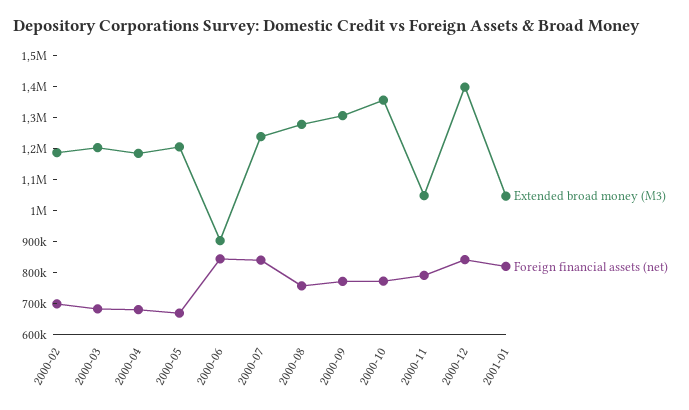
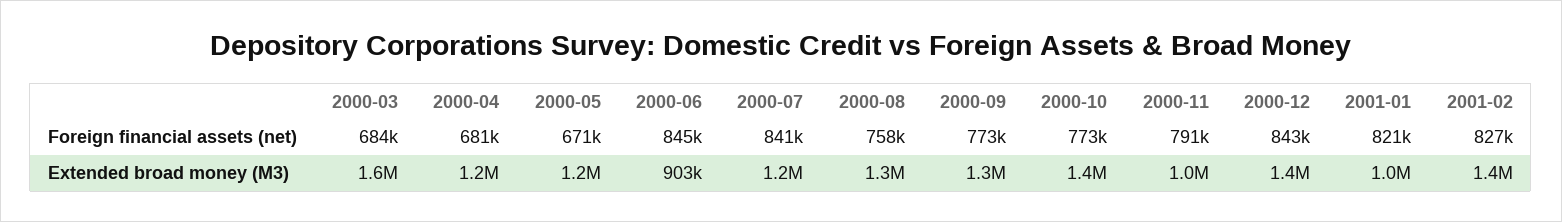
Extended broad money (M3), 2000-02: 1200000 -> none
Foreign financial assets (net), 2000-02: 700000 -> none
Extended broad money (M3), 2000-03: 1200000 -> 1600000
Foreign financial assets (net), 2001-02: none -> 827000
Extended broad money (M3), 2001-02: none -> 1400000

